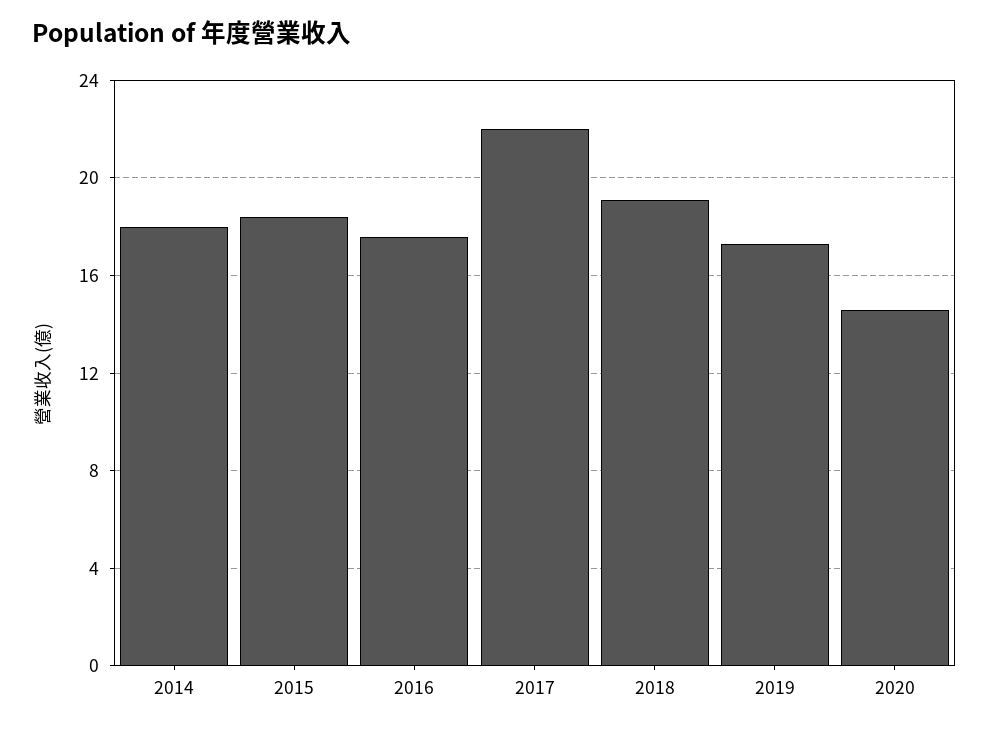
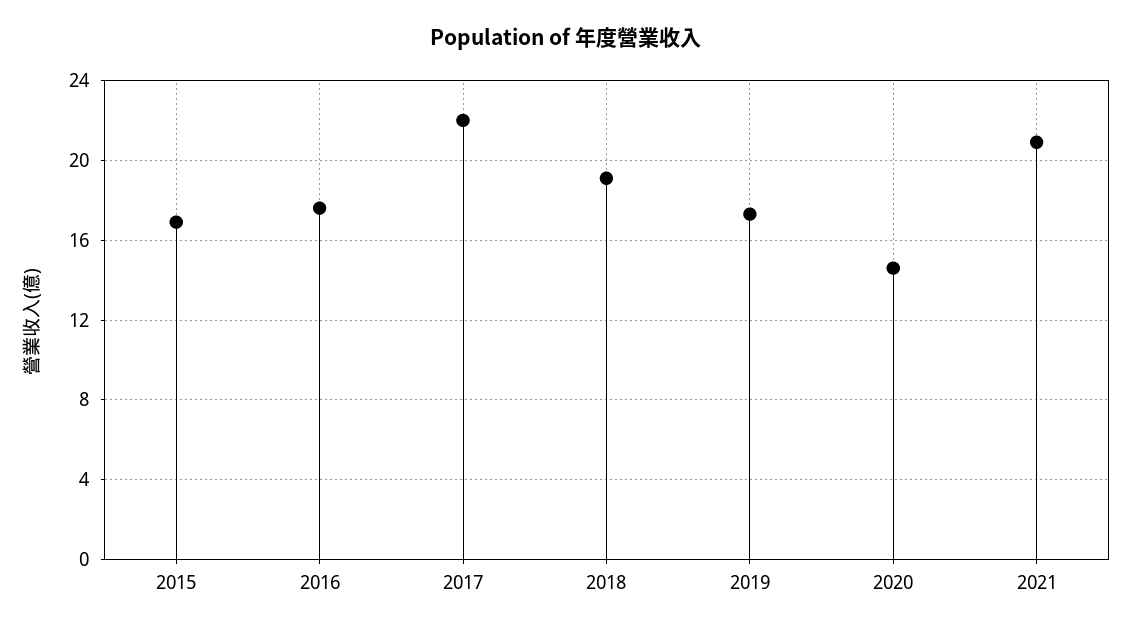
2014: 18 -> none
2015: 18.5 -> 17
2021: none -> 21

